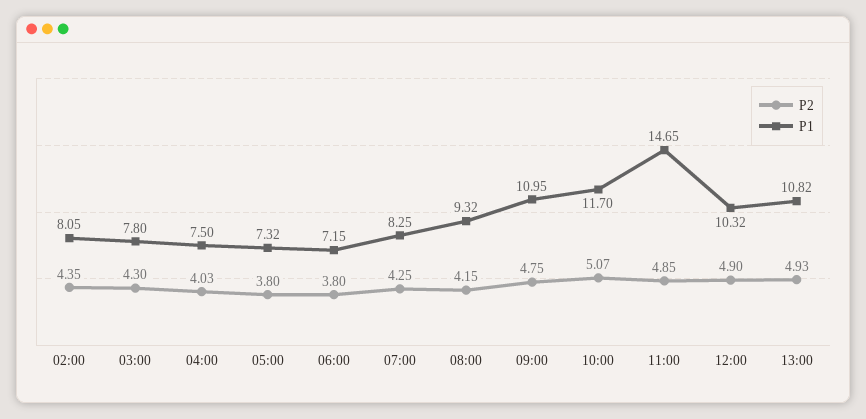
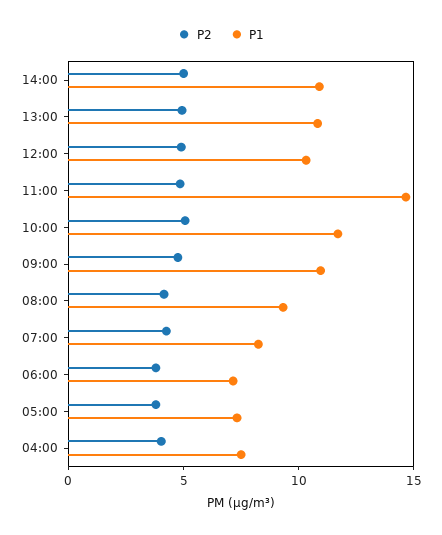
P2, 02:00: 4.35 -> none
P1, 02:00: 8.05 -> none
P2, 03:00: 4.3 -> none
P1, 03:00: 7.8 -> none
P2, 14:00: none -> 5
P1, 14:00: none -> 11

